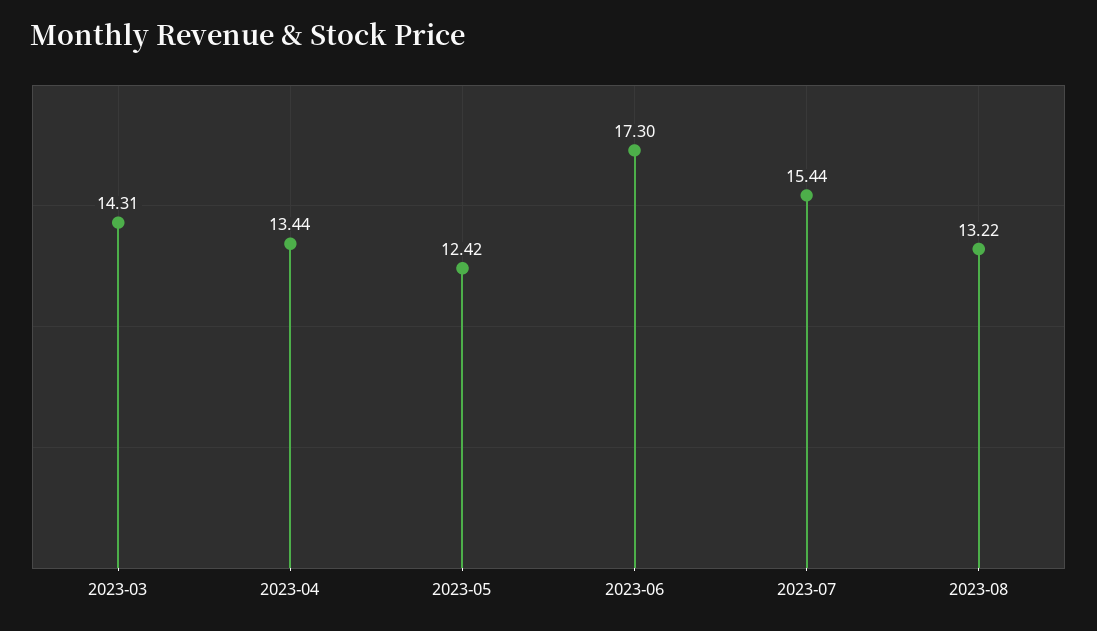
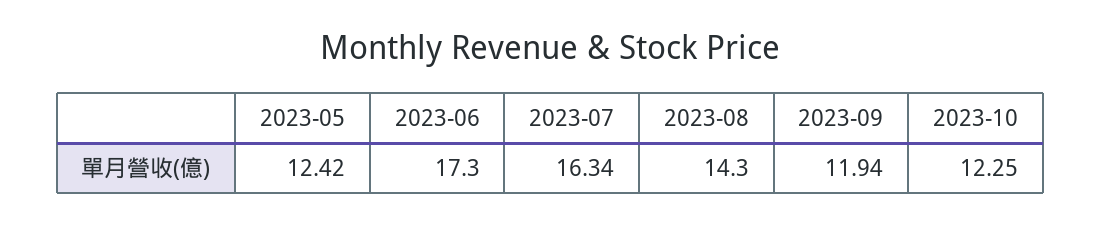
2023-03: 14.31 -> none
2023-04: 13.44 -> none
2023-07: 15.44 -> 16.34
2023-08: 13.22 -> 14.3
2023-09: none -> 11.94
2023-10: none -> 12.25

